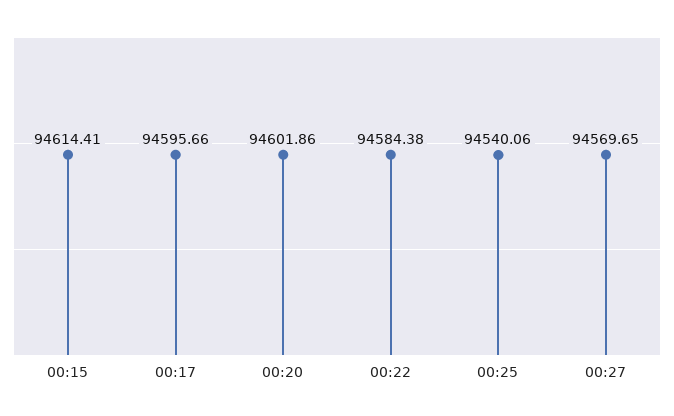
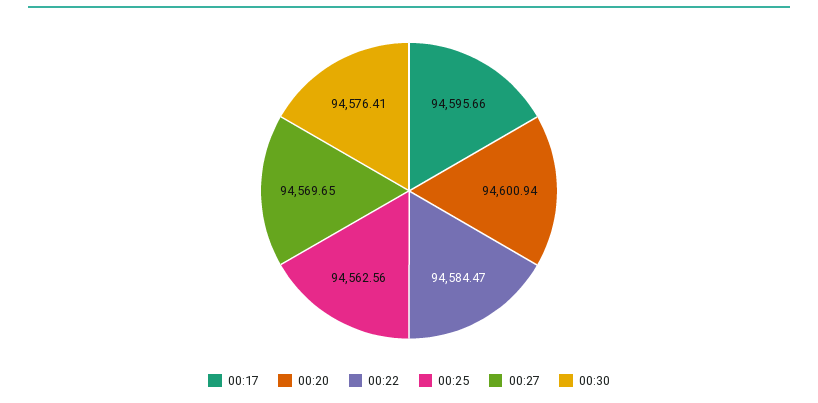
00:15: 94614.41 -> none
00:20: 94601.86 -> 94600.94
00:22: 94584.38 -> 94584.47
00:25: 94540.06 -> 94562.56
00:30: none -> 94576.41

